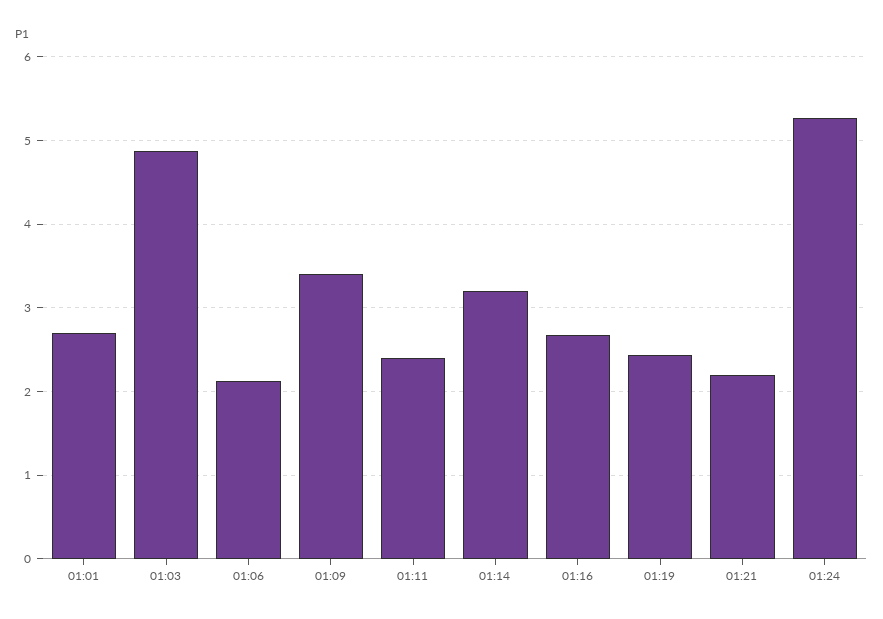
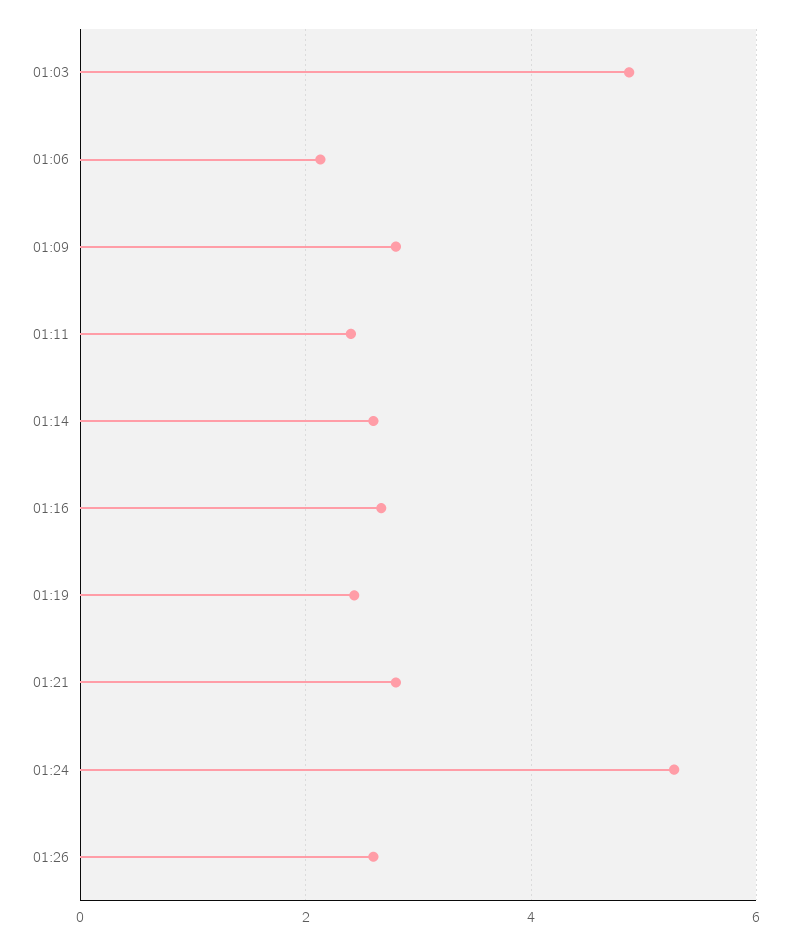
01:01: 2.7 -> none
01:09: 3.4 -> 2.8
01:14: 3.2 -> 2.6
01:21: 2.2 -> 2.8
01:26: none -> 2.6

